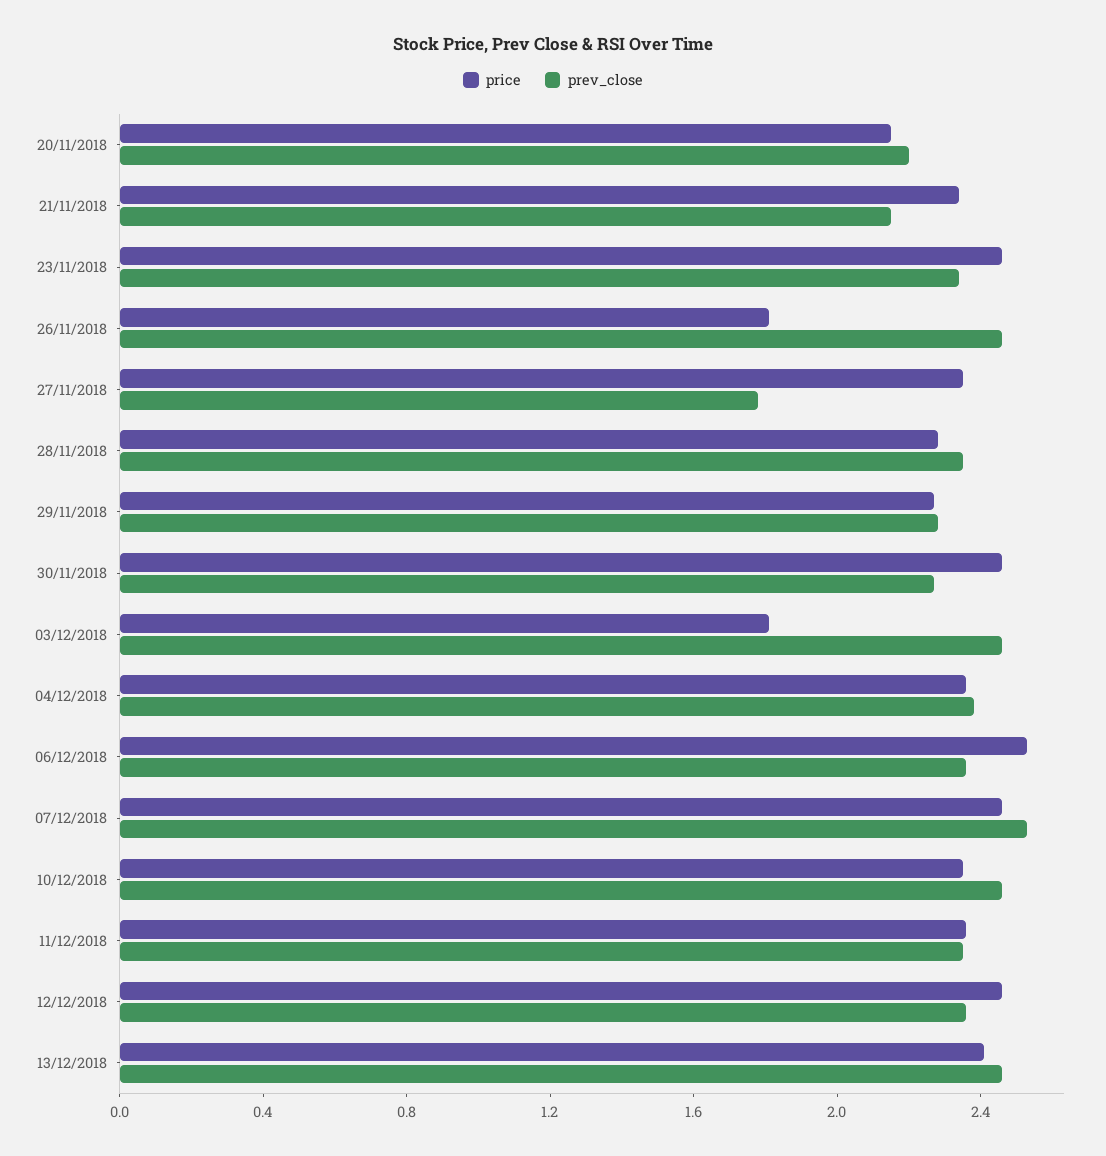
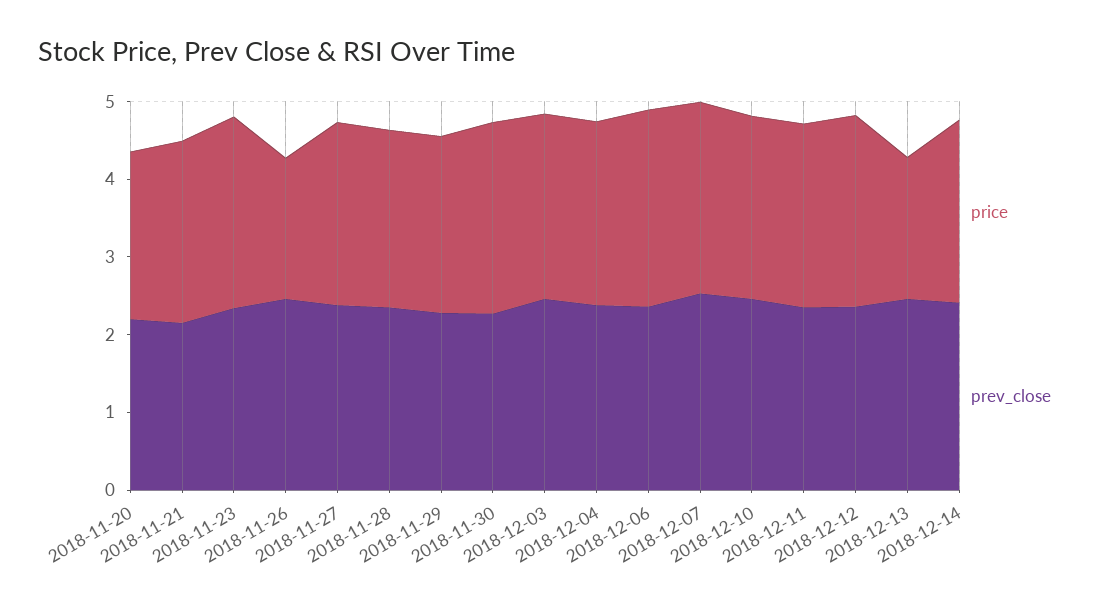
prev_close, 27/11/2018: 1.8 -> 2.4
price, 03/12/2018: 1.8 -> 2.4
price, 13/12/2018: 2.4 -> 1.8
price, 2018-12-14: none -> 2.4
prev_close, 2018-12-14: none -> 2.4

